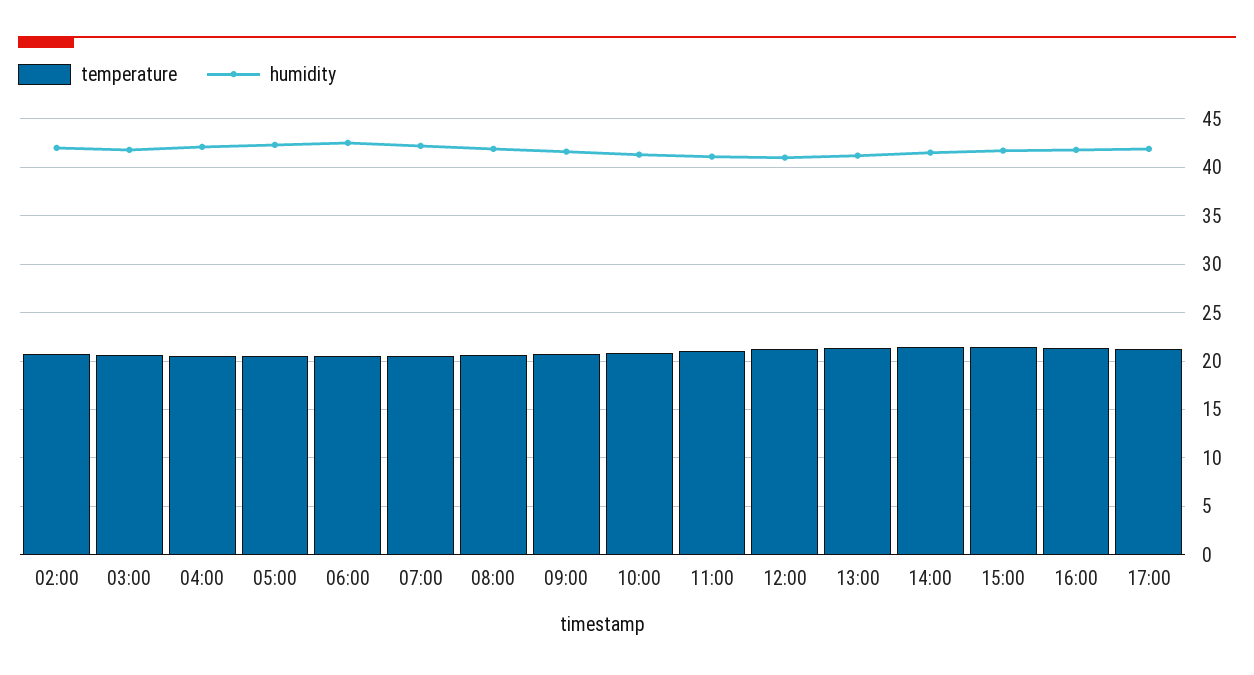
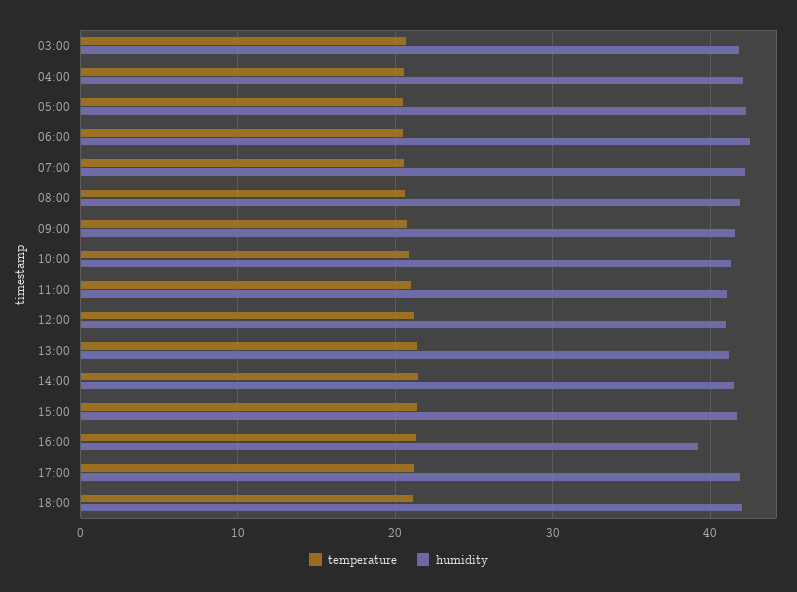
temperature, 02:00: 21 -> none
humidity, 02:00: 42 -> none
humidity, 16:00: 42 -> 39
temperature, 18:00: none -> 21
humidity, 18:00: none -> 42

